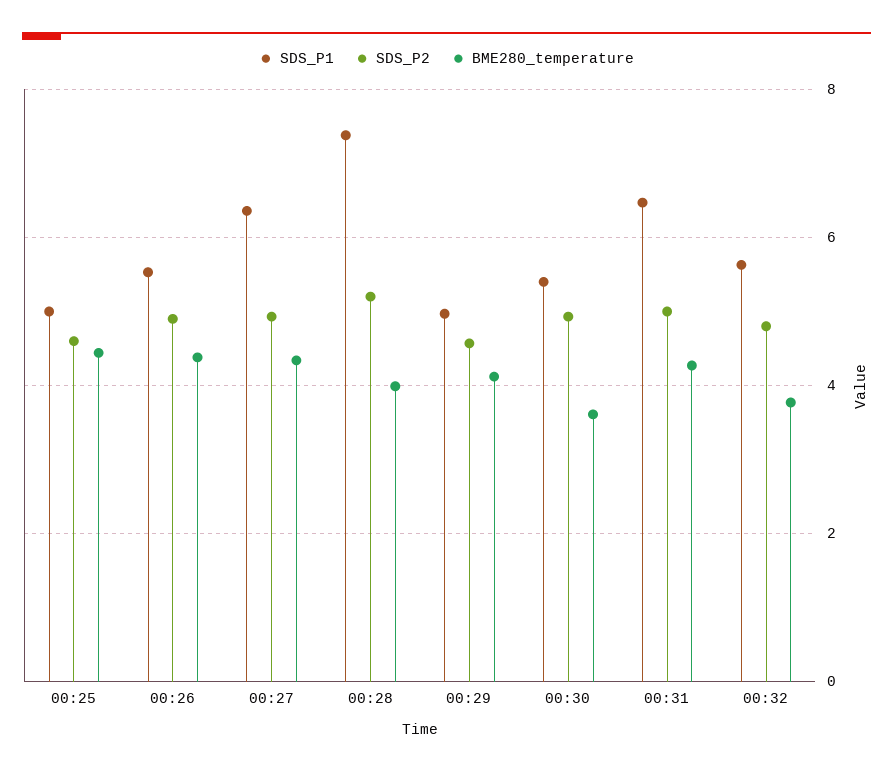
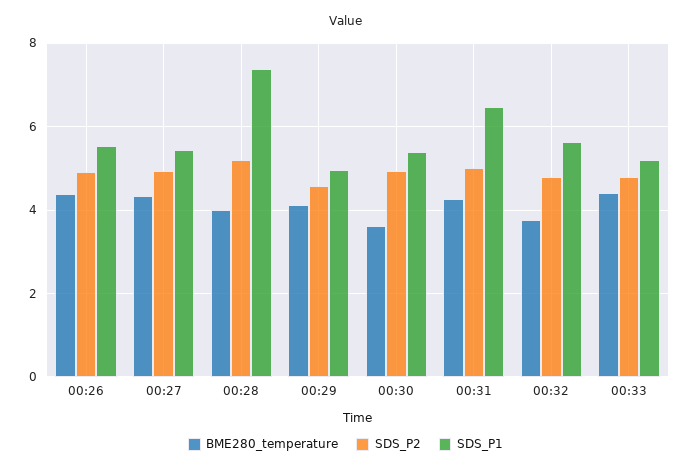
SDS_P1, 00:25: 5 -> none
SDS_P2, 00:25: 4.6 -> none
BME280_temperature, 00:25: 4.4 -> none
SDS_P1, 00:27: 6.4 -> 5.4
BME280_temperature, 00:33: none -> 4.4
SDS_P2, 00:33: none -> 4.8
SDS_P1, 00:33: none -> 5.2

